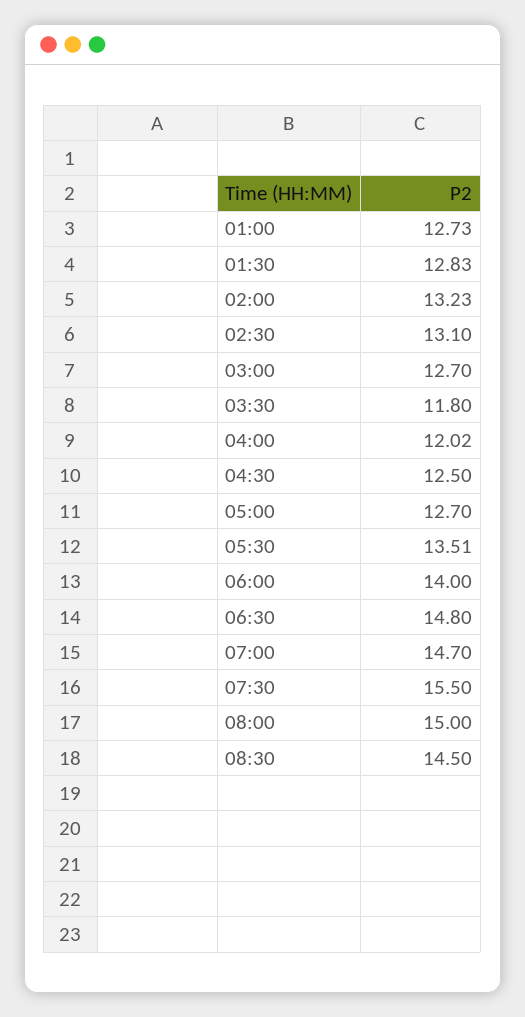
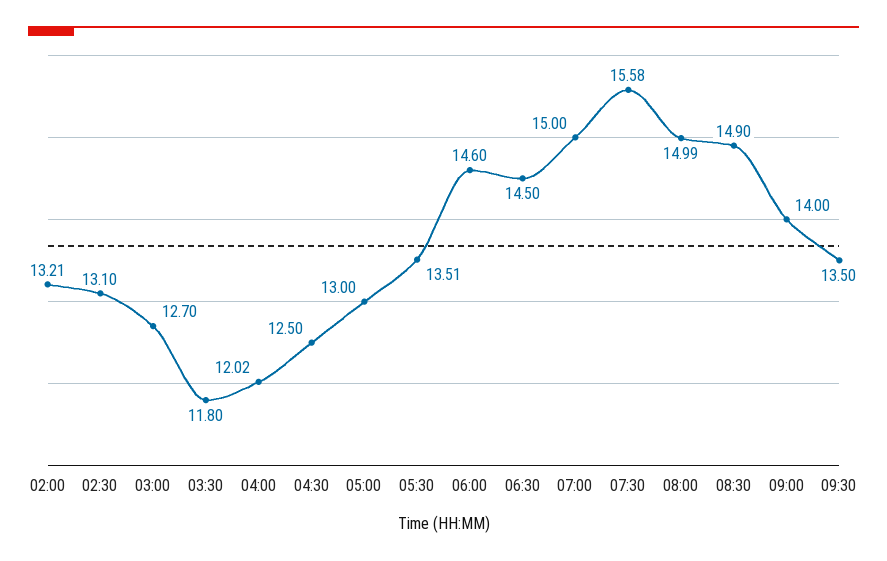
01:00: 12.73 -> none
01:30: 12.83 -> none
02:00: 13.23 -> 13.21
05:00: 12.7 -> 13
06:00: 14 -> 14.6
06:30: 14.8 -> 14.5
07:00: 14.7 -> 15
07:30: 15.5 -> 15.58
08:00: 15 -> 14.99
08:30: 14.5 -> 14.9
09:00: none -> 14
09:30: none -> 13.5

